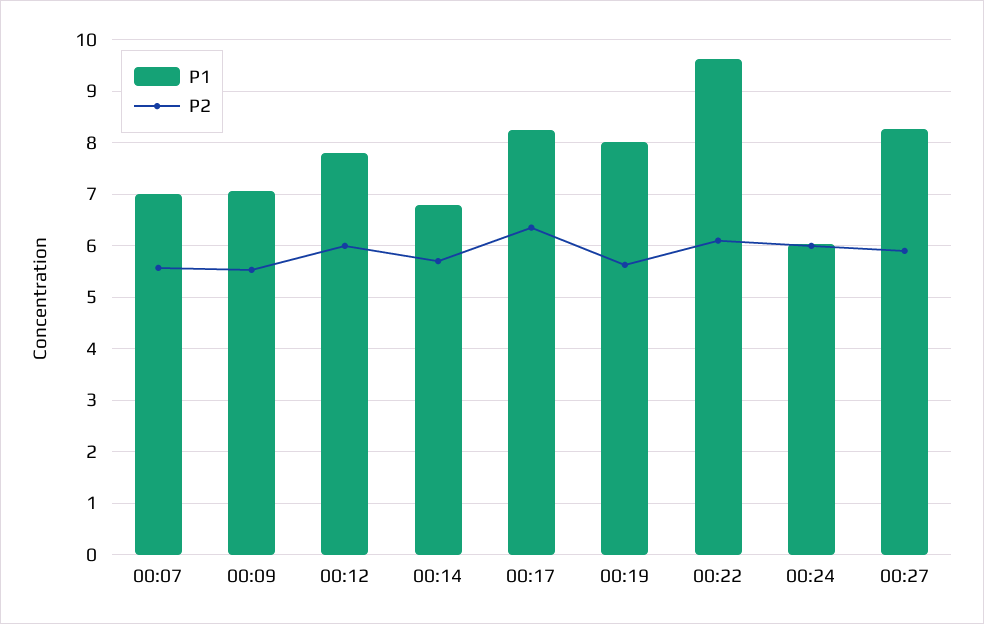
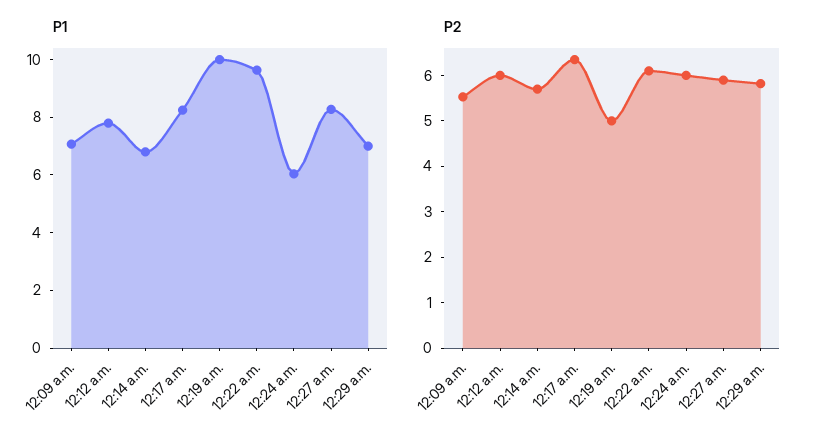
P1, 00:07: 7 -> none
P2, 00:07: 5.6 -> none
P1, 00:19: 8 -> 10
P2, 00:19: 5.6 -> 5
P1, 12:29 a.m.: none -> 7
P2, 12:29 a.m.: none -> 5.8

